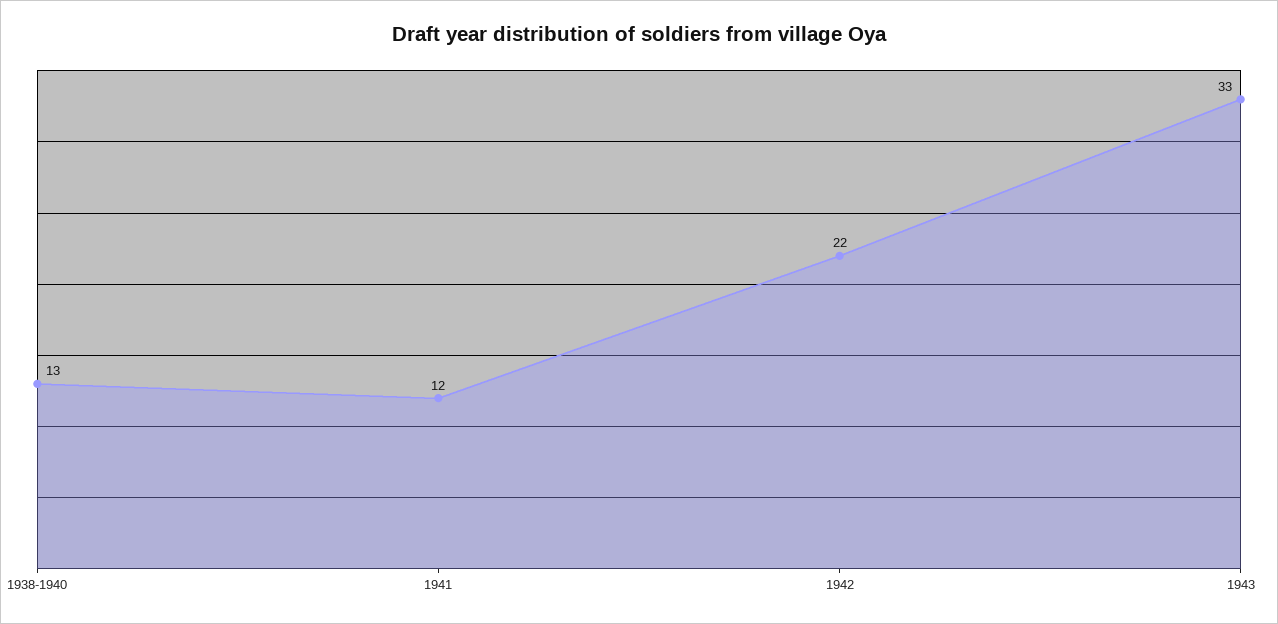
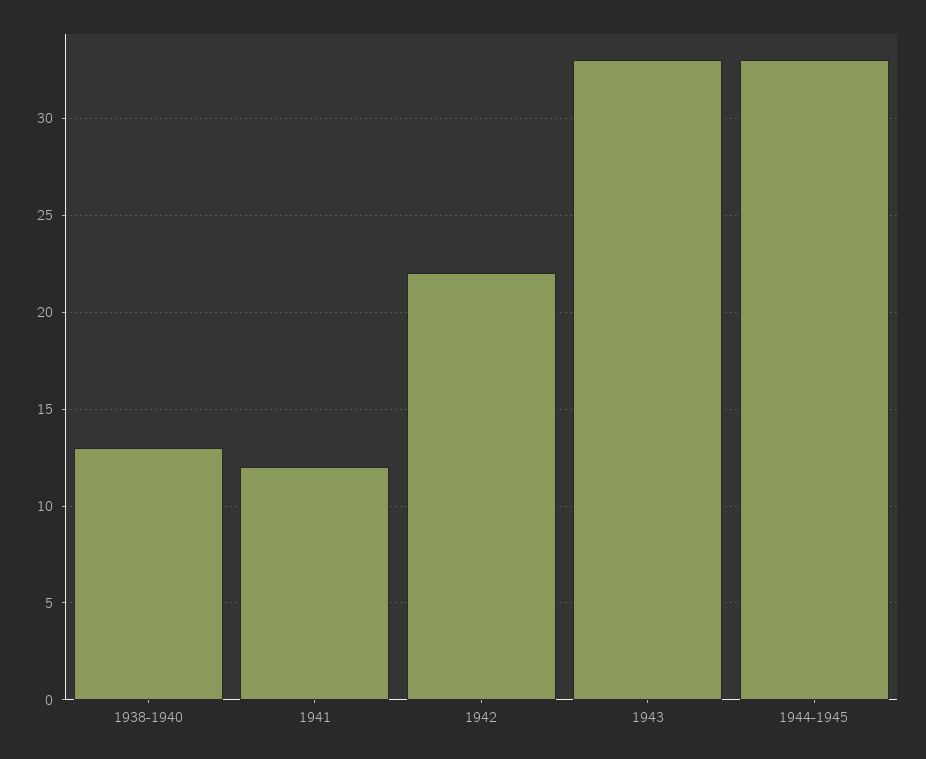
1944-1945: none -> 33

